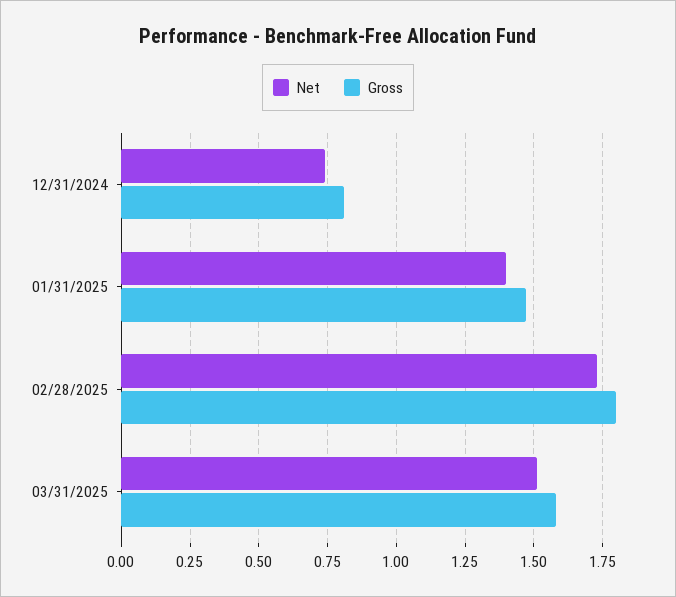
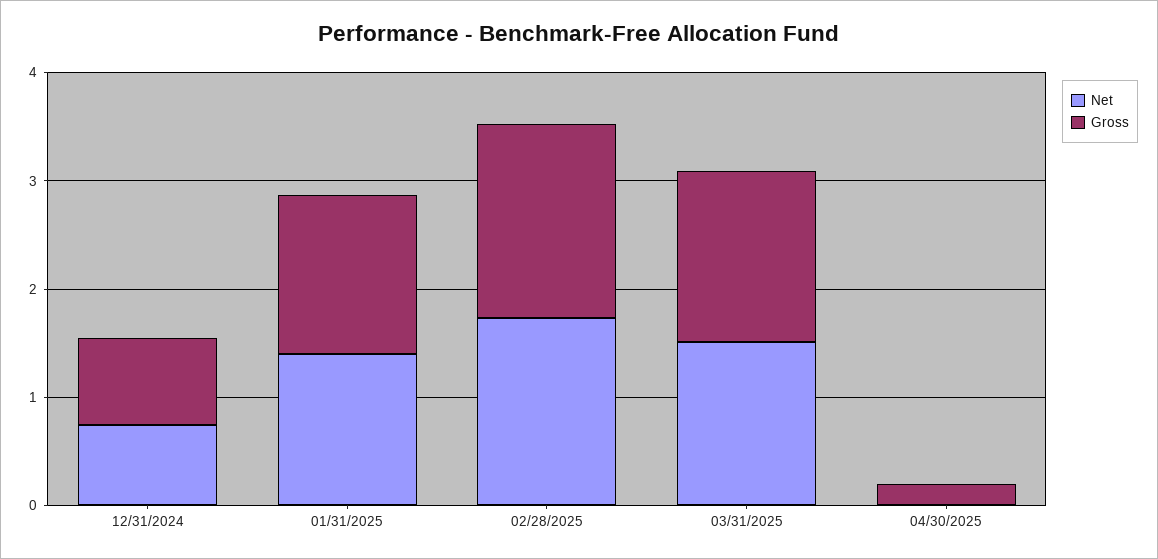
Net, 04/30/2025: none -> 0
Gross, 04/30/2025: none -> 0.2

